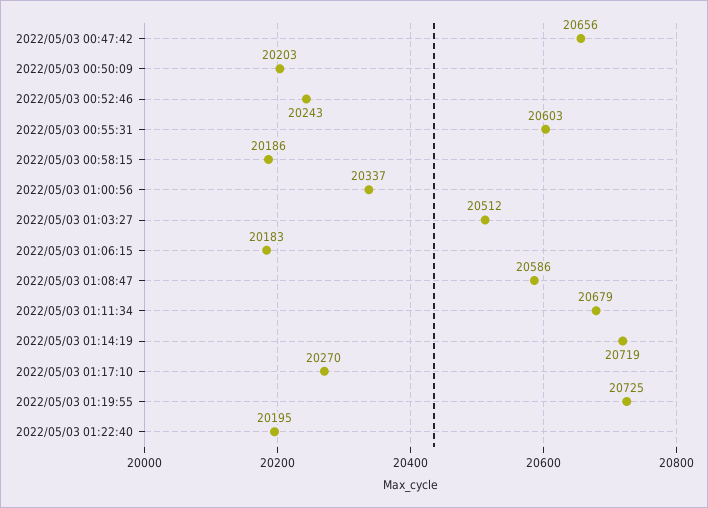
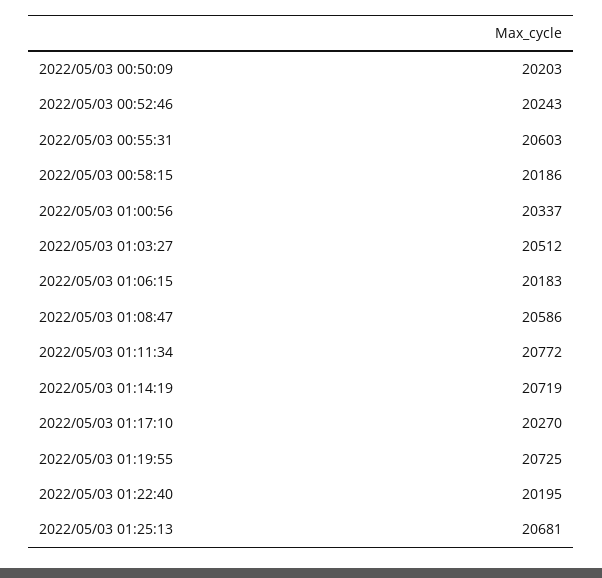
2022/05/03 00:47:42: 20656 -> none
2022/05/03 01:11:34: 20679 -> 20772
2022/05/03 01:25:13: none -> 20681

